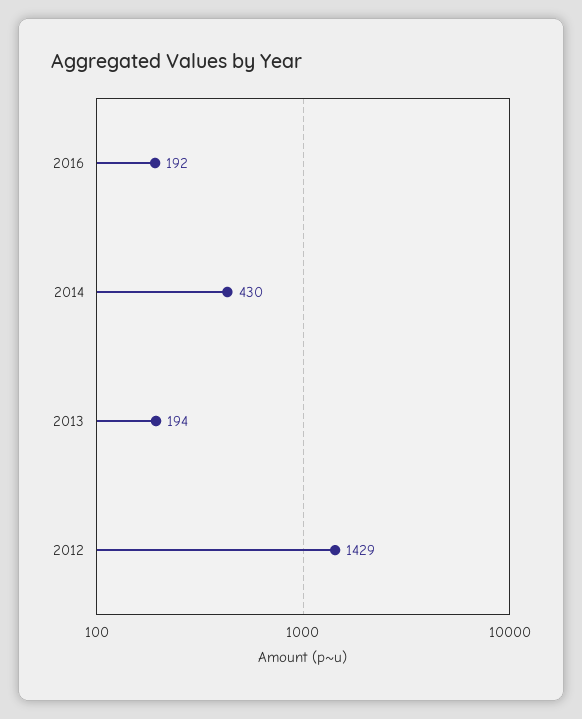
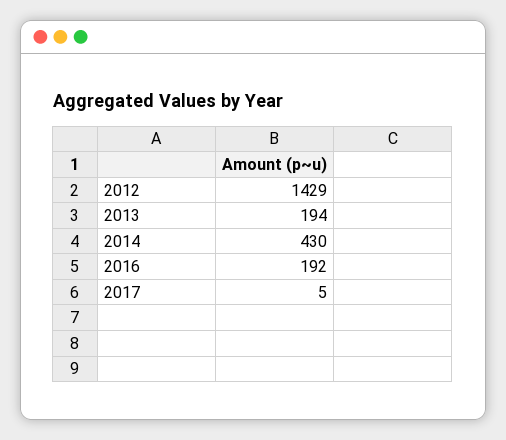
2017: none -> 5

